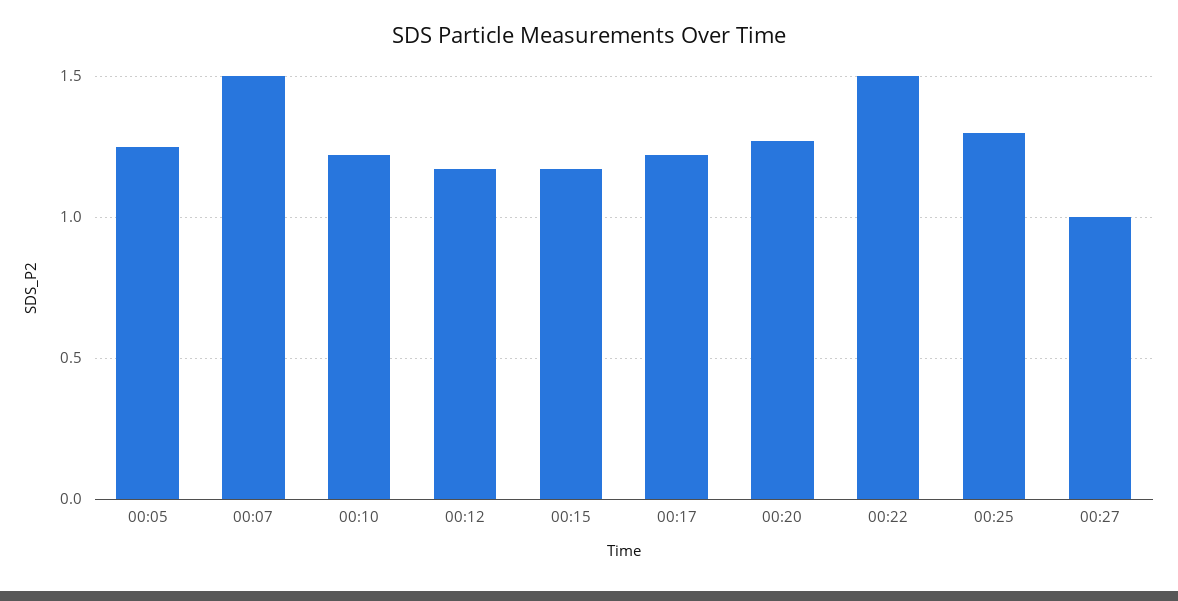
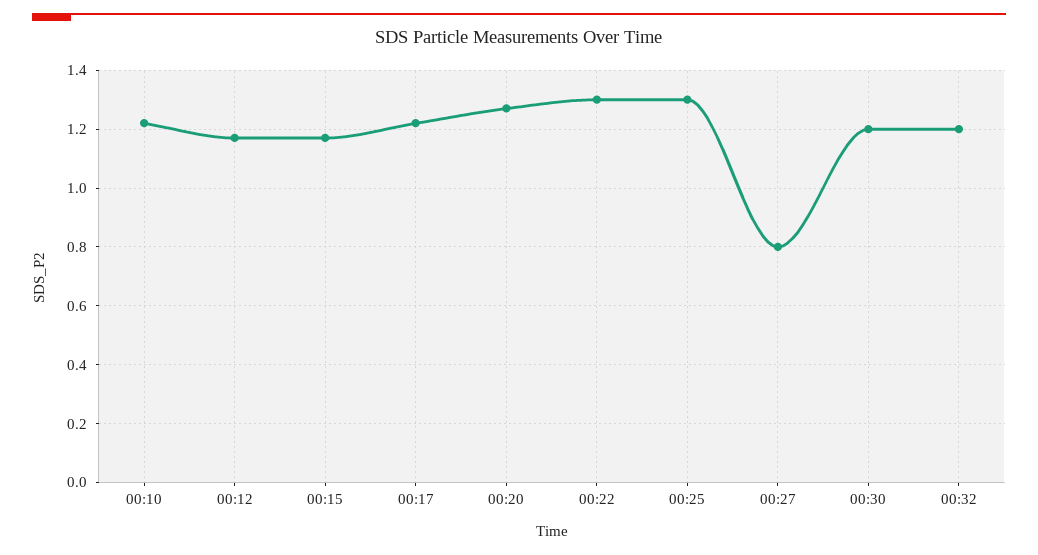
00:05: 1.25 -> none
00:07: 1.5 -> none
00:22: 1.5 -> 1.3
00:27: 1 -> 0.8
00:30: none -> 1.2
00:32: none -> 1.2

